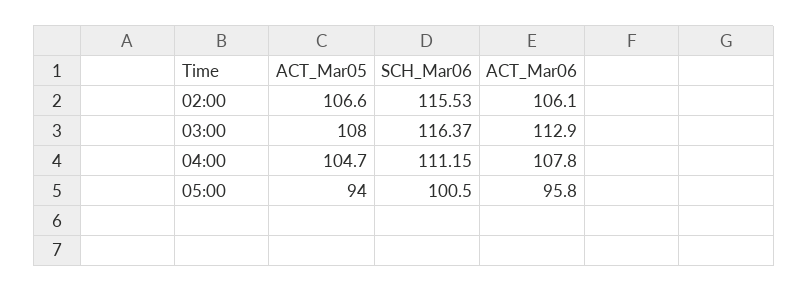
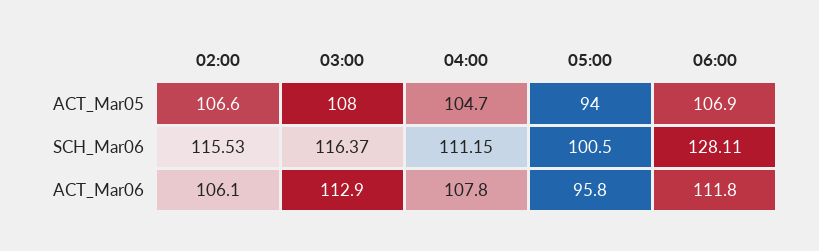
ACT_Mar05, 06:00: none -> 106.9
SCH_Mar06, 06:00: none -> 128.11
ACT_Mar06, 06:00: none -> 111.8

